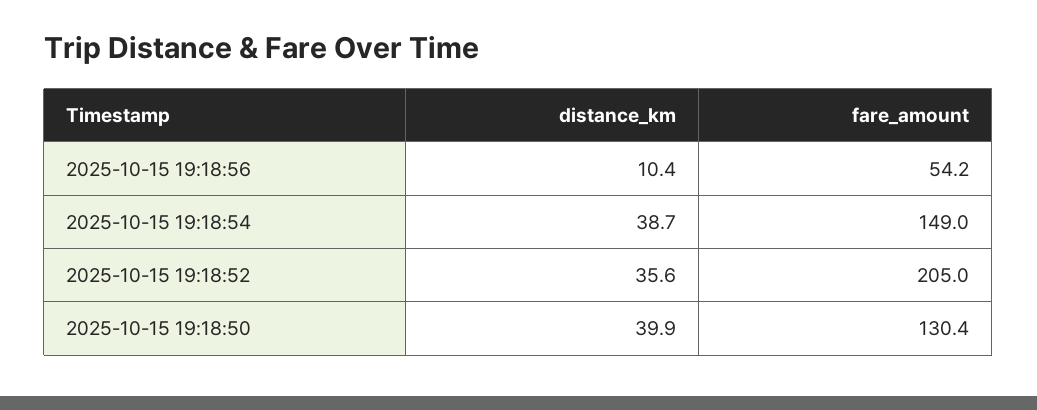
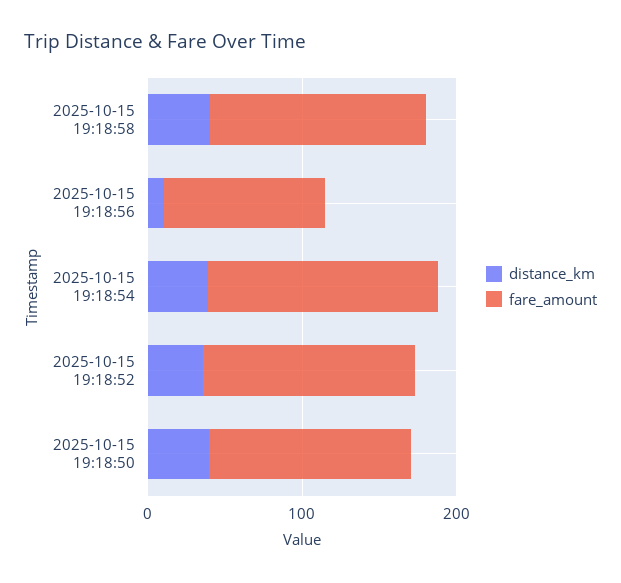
fare_amount, 2025-10-15 19:18:56: 54.2 -> 100
fare_amount, 2025-10-15 19:18:52: 205 -> 140
distance_km, 2025-10-15 19:18:58: none -> 40
fare_amount, 2025-10-15 19:18:58: none -> 140

